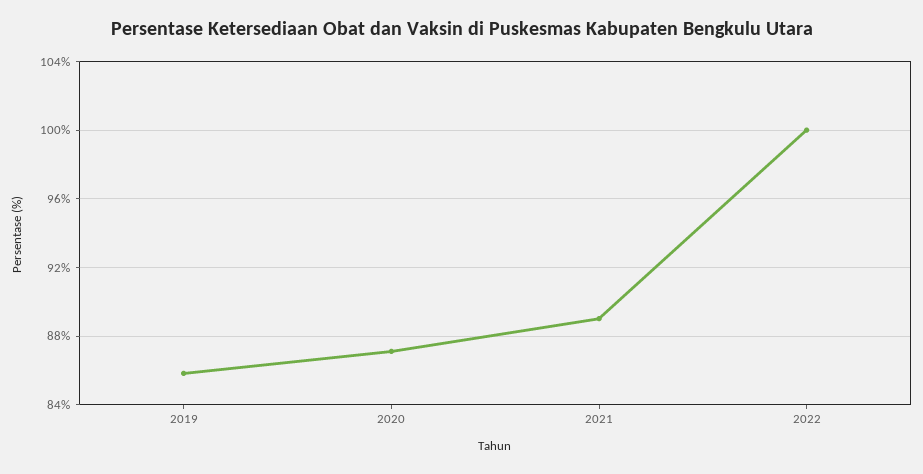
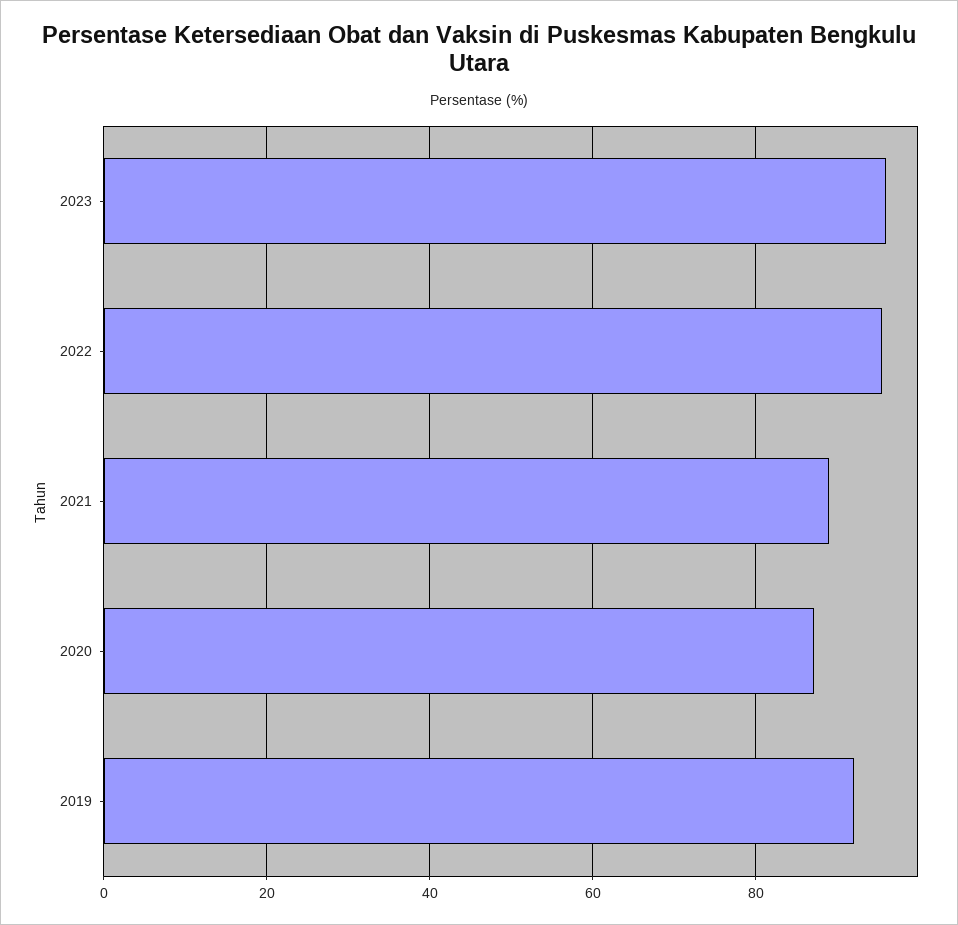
2019: 86 -> 92
2022: 100 -> 96
2023: none -> 96

